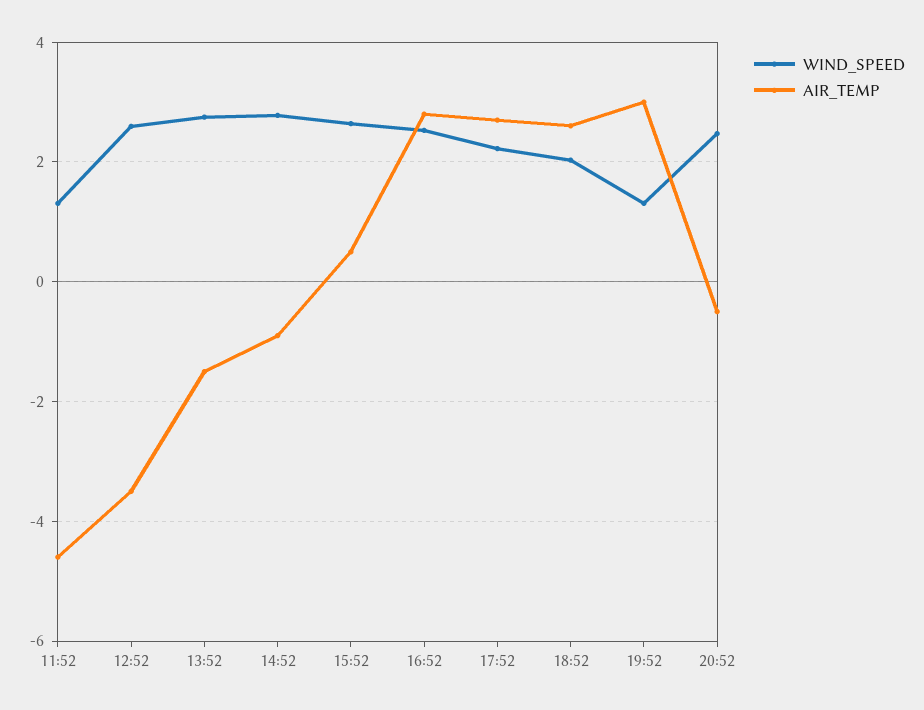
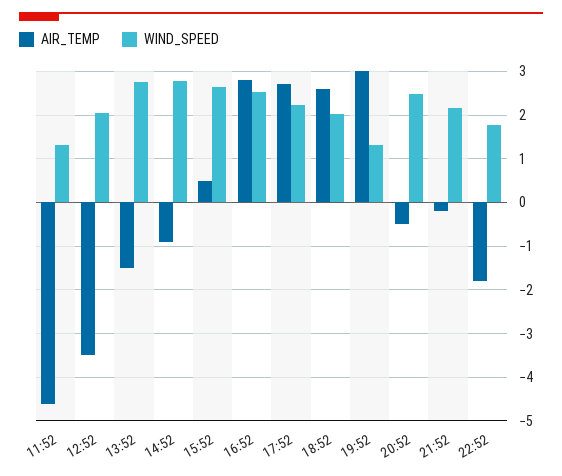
WIND_SPEED, 12:52: 2.6 -> 2
AIR_TEMP, 21:52: none -> -0.2
WIND_SPEED, 21:52: none -> 2.2
AIR_TEMP, 22:52: none -> -1.8
WIND_SPEED, 22:52: none -> 1.8

